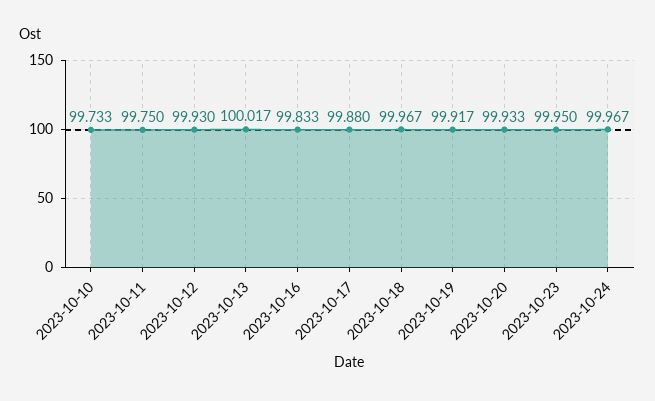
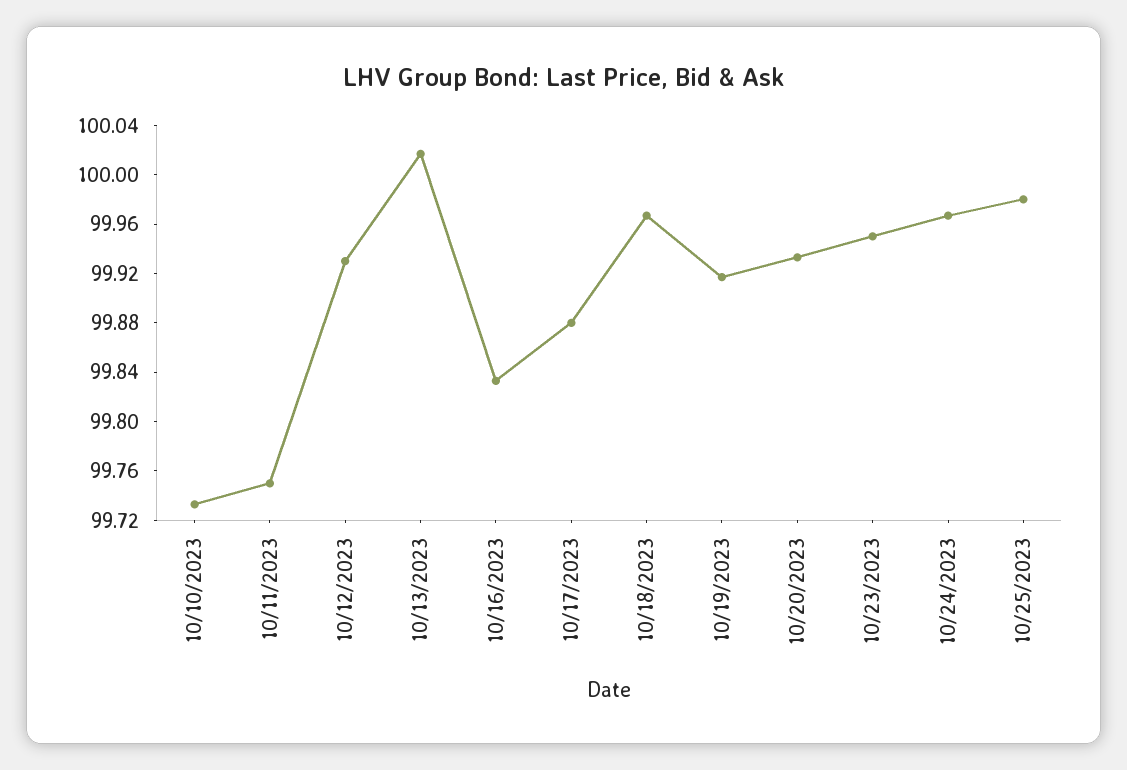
10/25/2023: none -> 99.98

